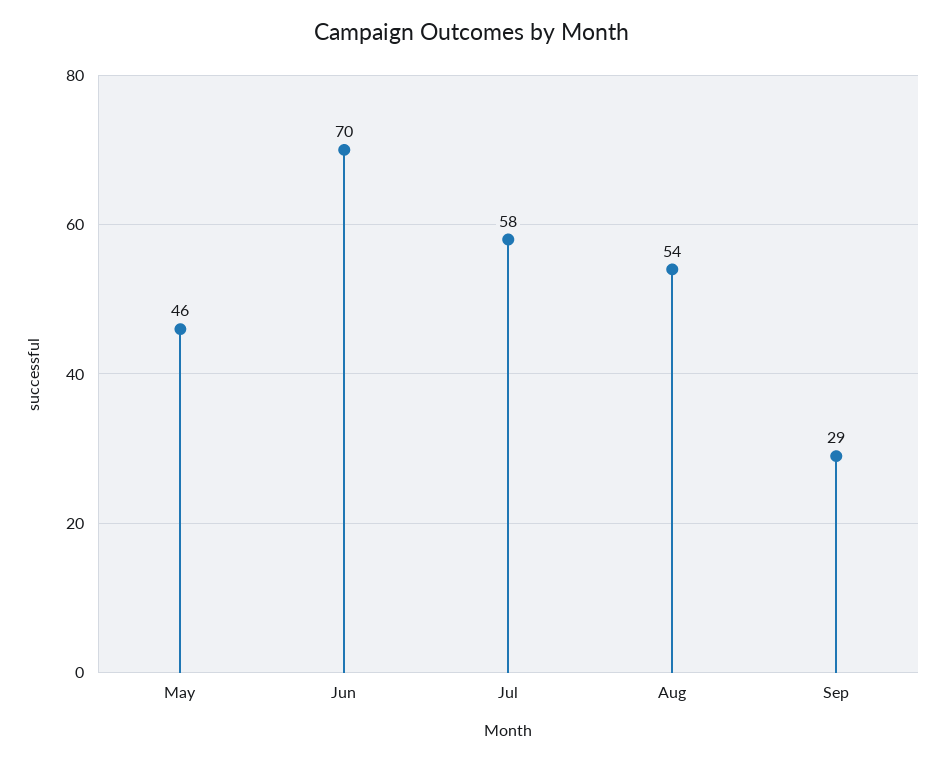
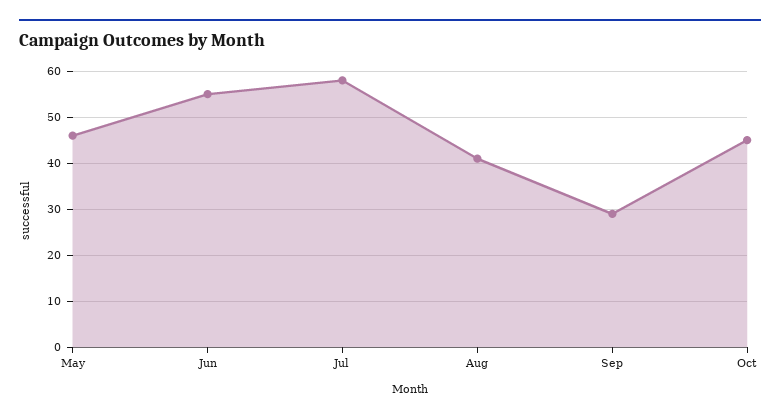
Jun: 70 -> 55
Aug: 54 -> 40
Oct: none -> 45

